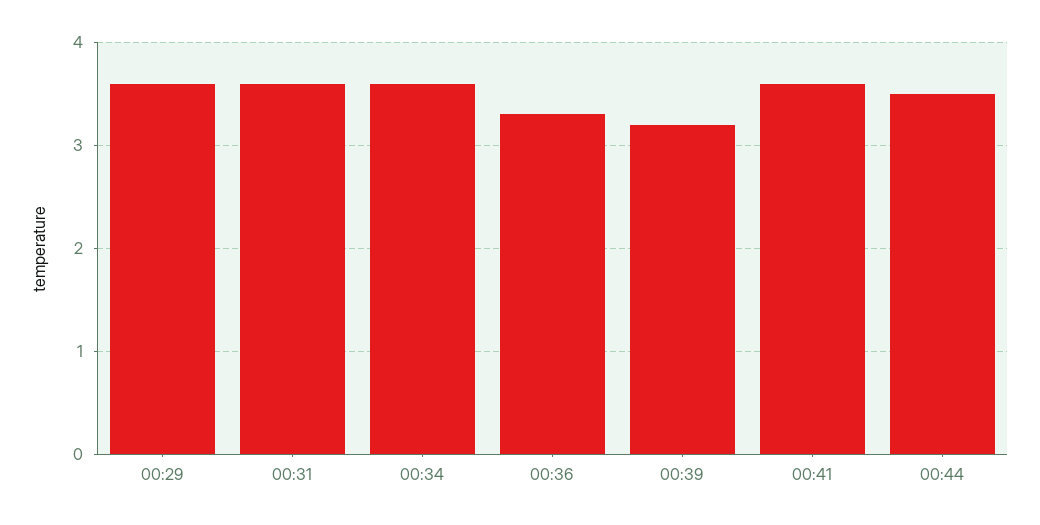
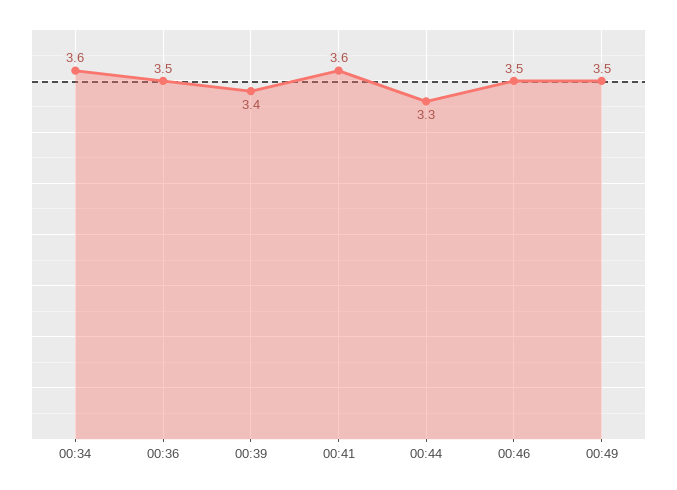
00:29: 3.6 -> none
00:31: 3.6 -> none
00:36: 3.3 -> 3.5
00:39: 3.2 -> 3.4
00:44: 3.5 -> 3.3
00:46: none -> 3.5
00:49: none -> 3.5

